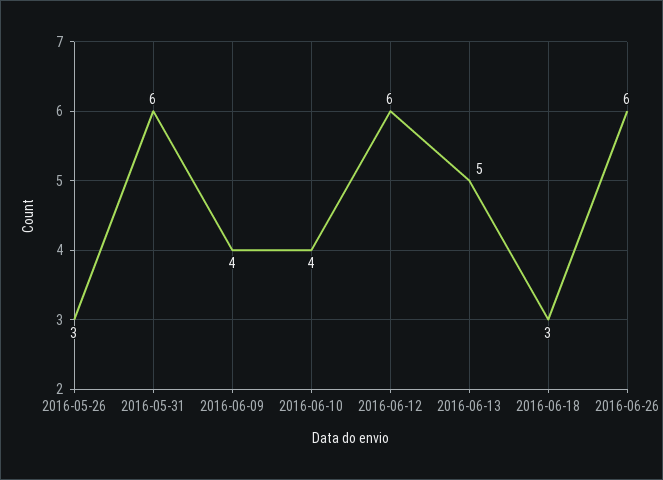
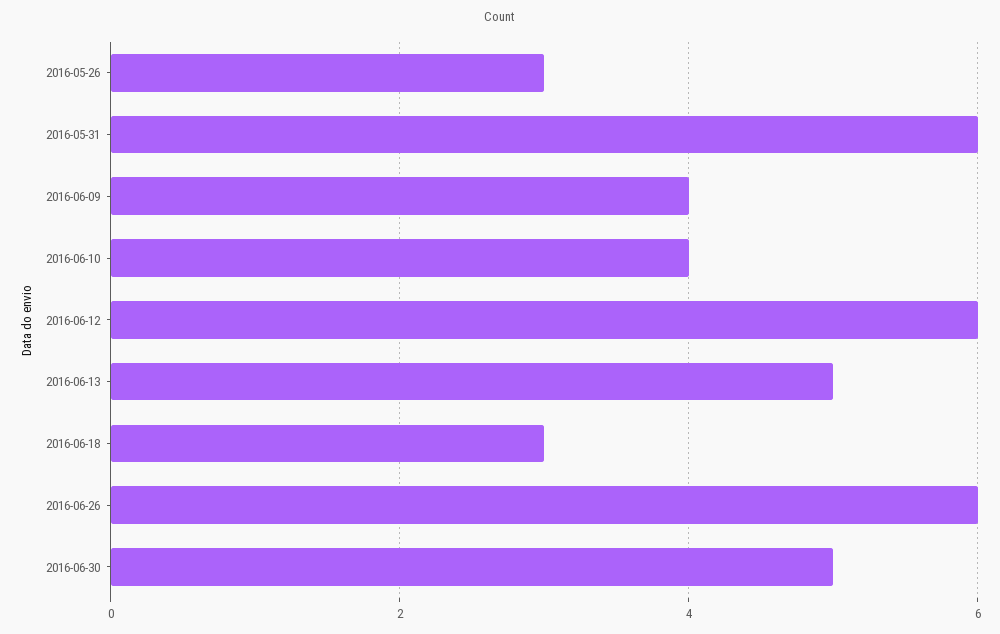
2016-06-30: none -> 5

